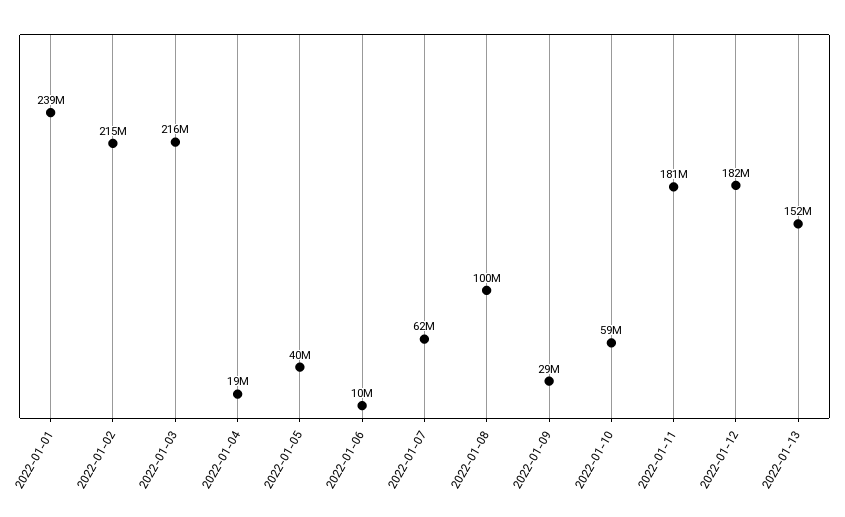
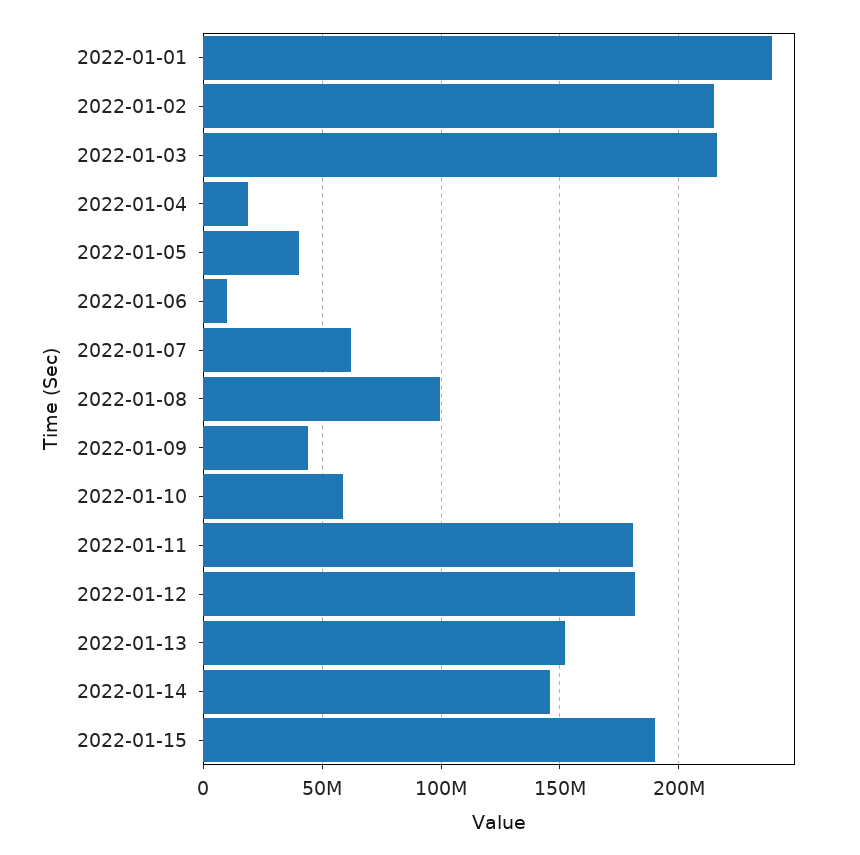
2022-01-09: 29000000 -> 45000000
2022-01-14: none -> 145000000
2022-01-15: none -> 190000000

